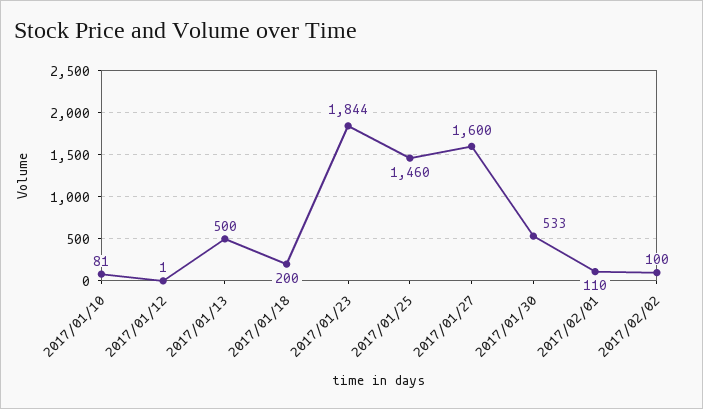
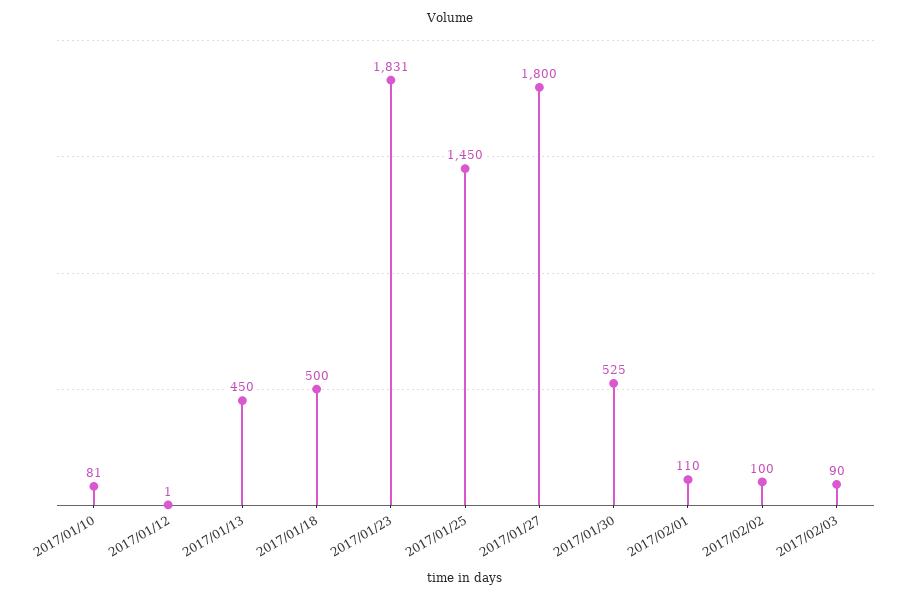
2017/01/13: 500 -> 450
2017/01/18: 200 -> 500
2017/01/23: 1844 -> 1831
2017/01/25: 1460 -> 1450
2017/01/27: 1600 -> 1800
2017/01/30: 533 -> 525
2017/02/03: none -> 90

